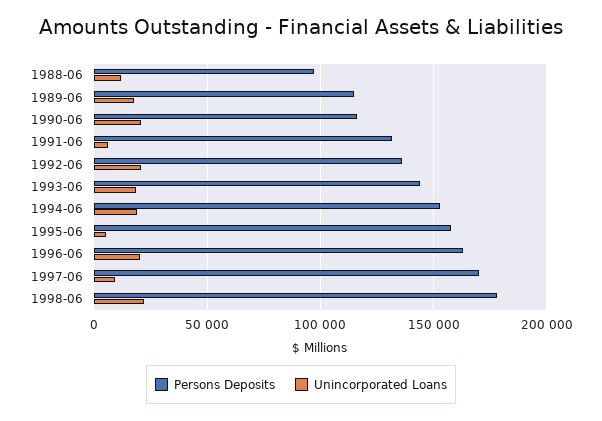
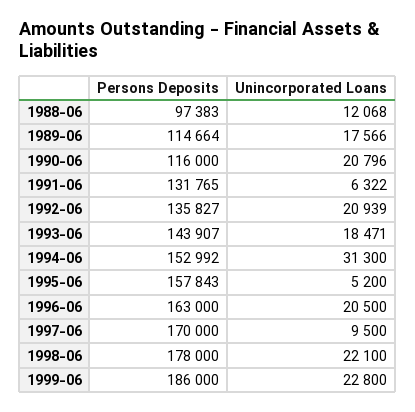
Unincorporated Loans, 1994-06: 20000 -> 31300
Persons Deposits, 1999-06: none -> 186000
Unincorporated Loans, 1999-06: none -> 22800

